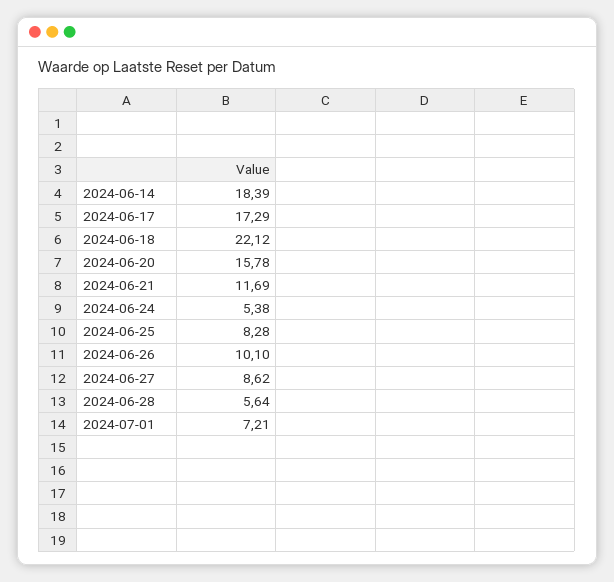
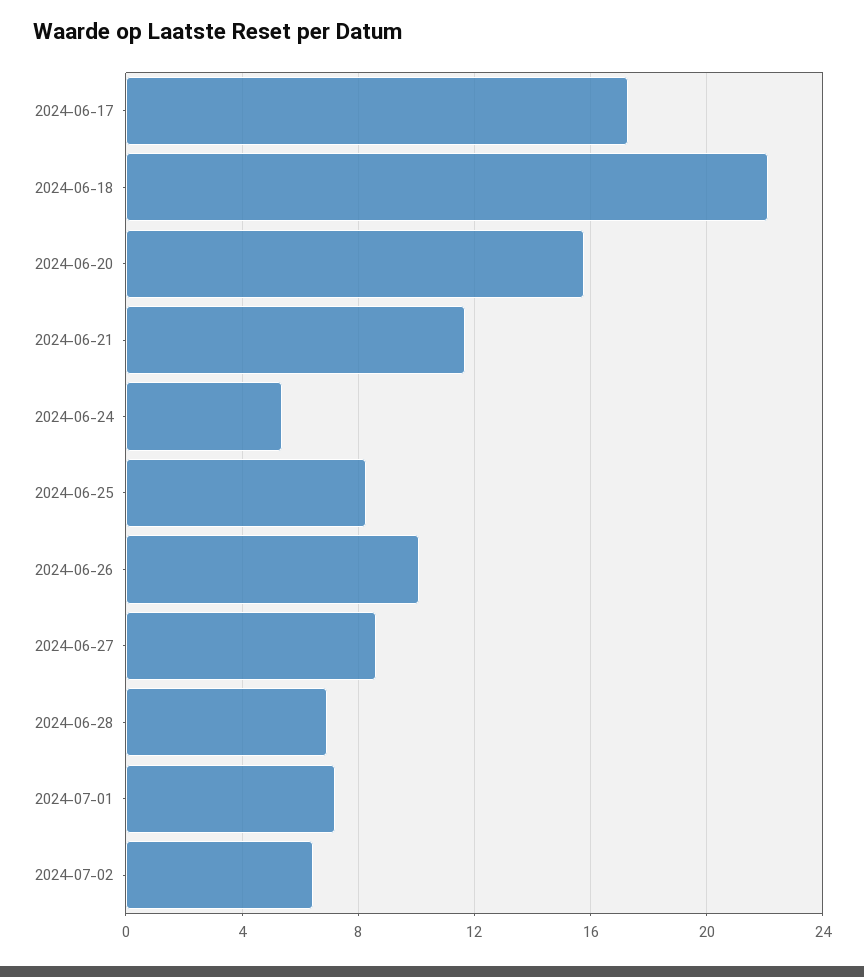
2024-06-14: 18.39 -> none
2024-06-28: 5.64 -> 7
2024-07-02: none -> 6.5

